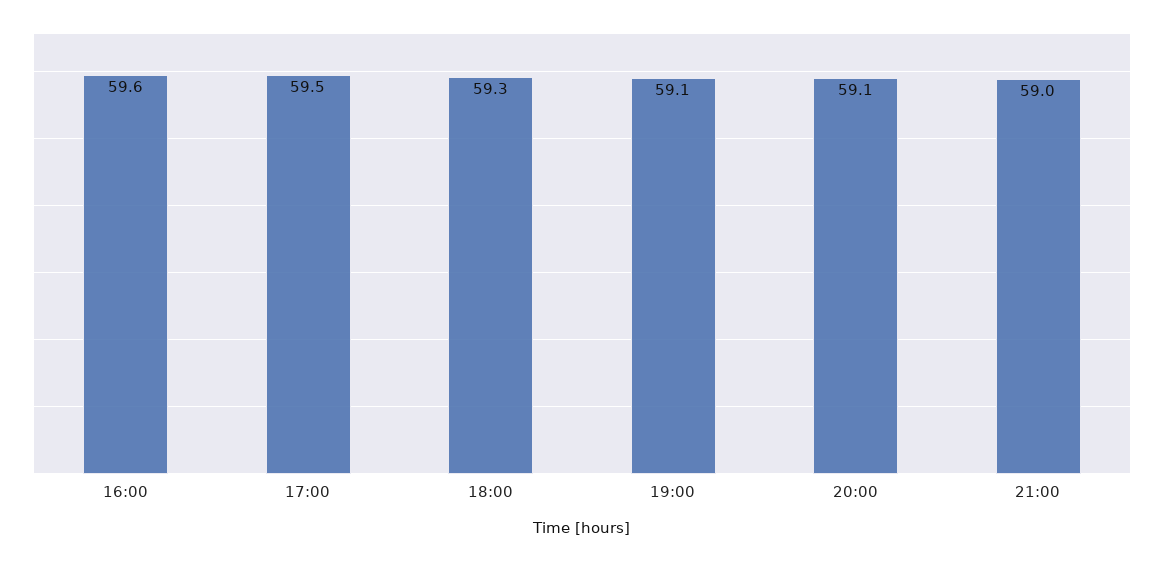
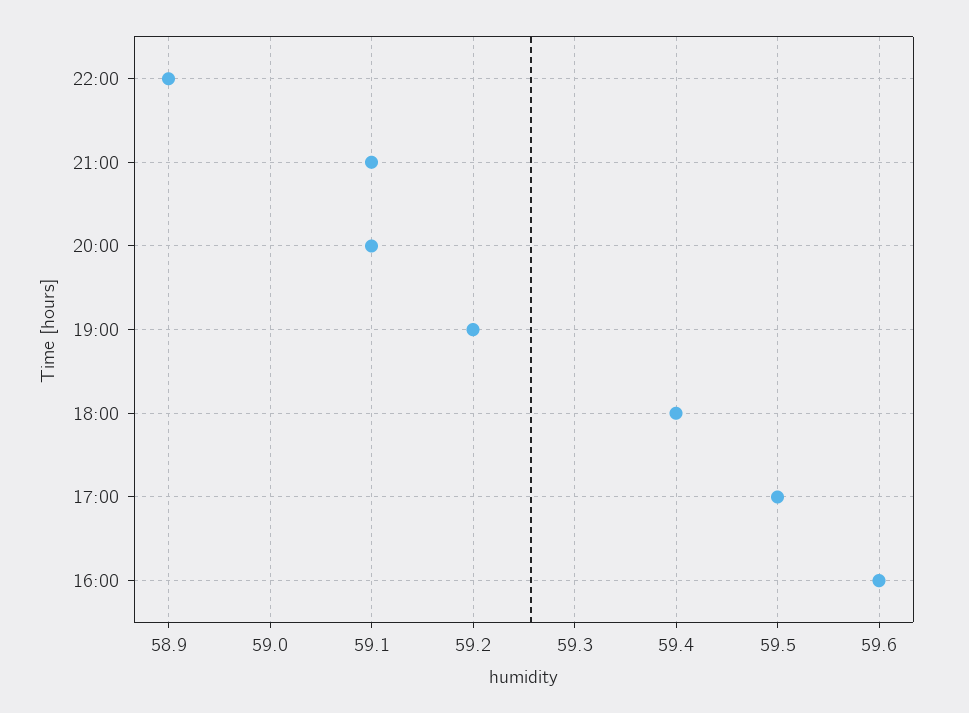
18:00: 59.3 -> 59.4
19:00: 59.1 -> 59.2
21:00: 59 -> 59.1
22:00: none -> 58.9

